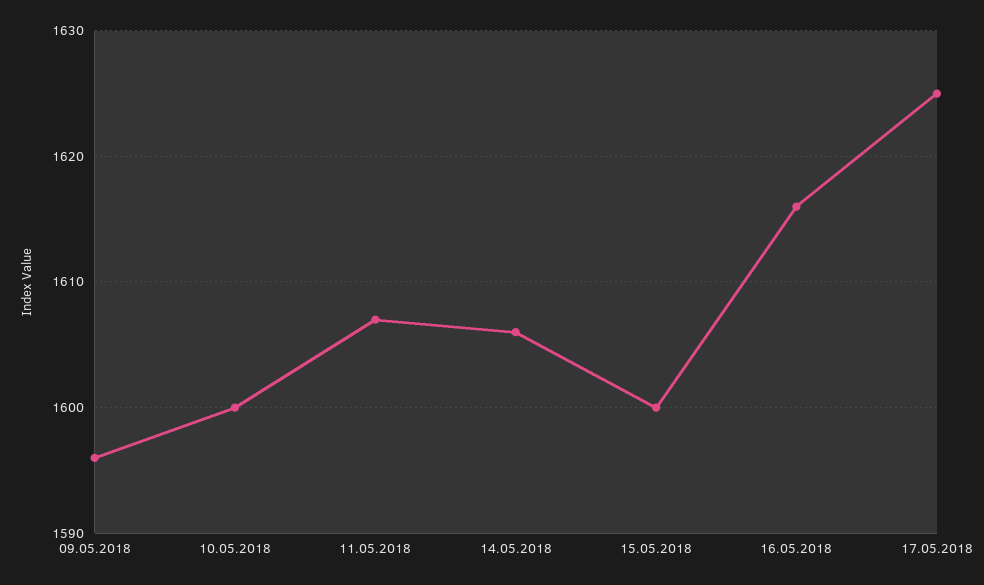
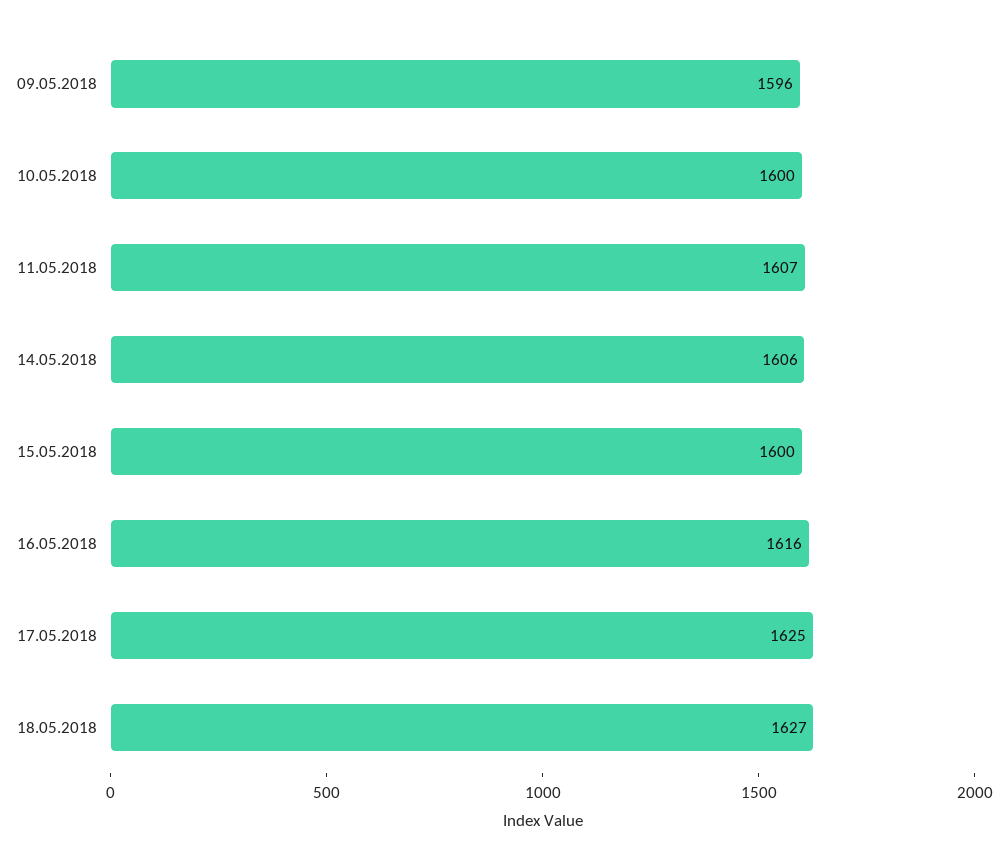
18.05.2018: none -> 1627

